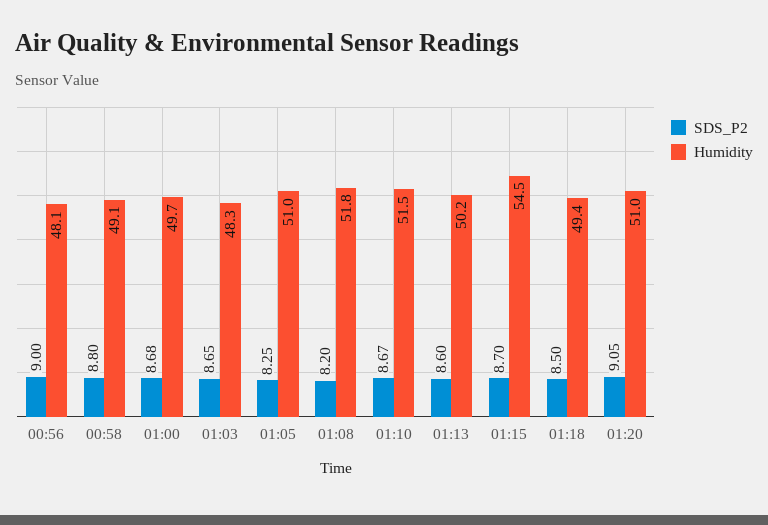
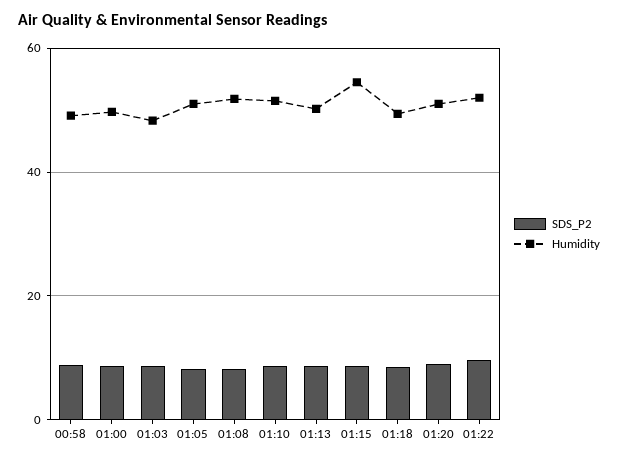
SDS_P2, 00:56: 9 -> none
Humidity, 00:56: 48.1 -> none
SDS_P2, 01:22: none -> 10
Humidity, 01:22: none -> 52

